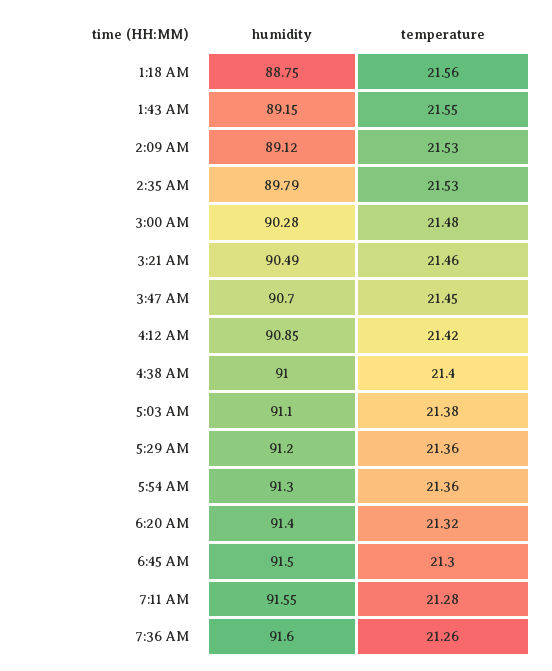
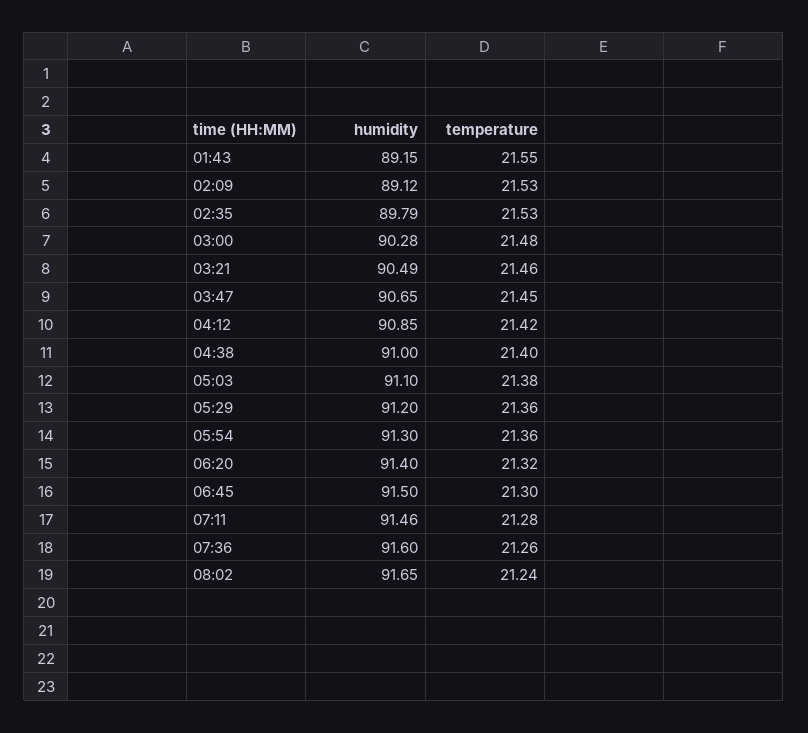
humidity, 1:18 AM: 88.75 -> none
temperature, 1:18 AM: 21.56 -> none
humidity, 3:47 AM: 90.7 -> 90.65
humidity, 7:11 AM: 91.55 -> 91.46
humidity, 08:02: none -> 91.65
temperature, 08:02: none -> 21.24

